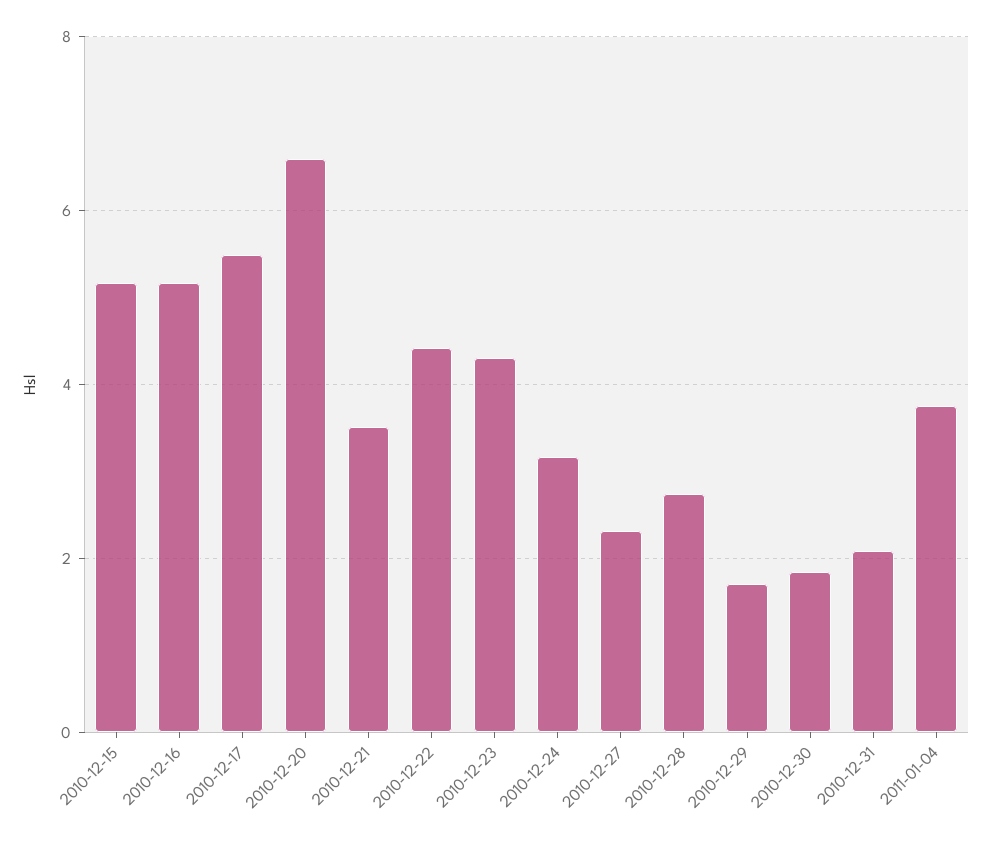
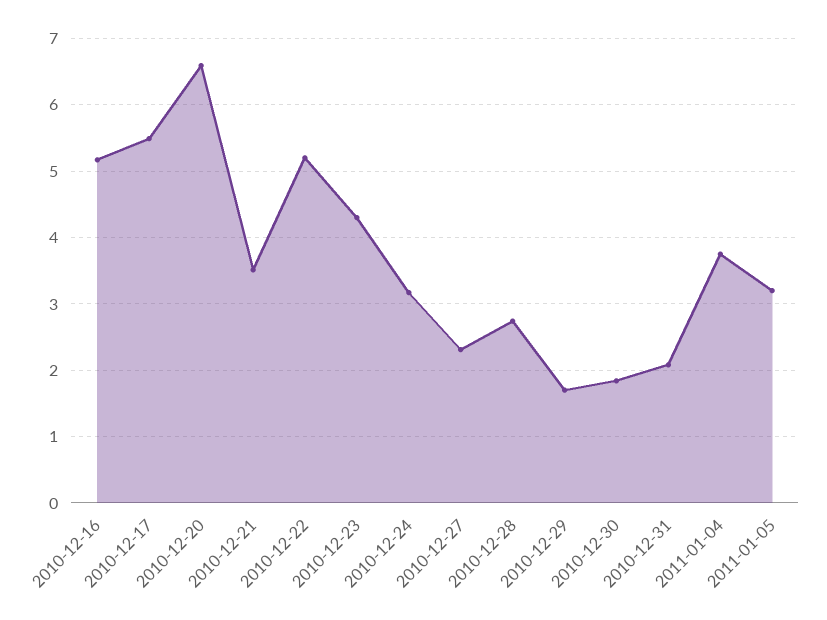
2010-12-15: 5.2 -> none
2010-12-22: 4.4 -> 5.2
2011-01-05: none -> 3.2

